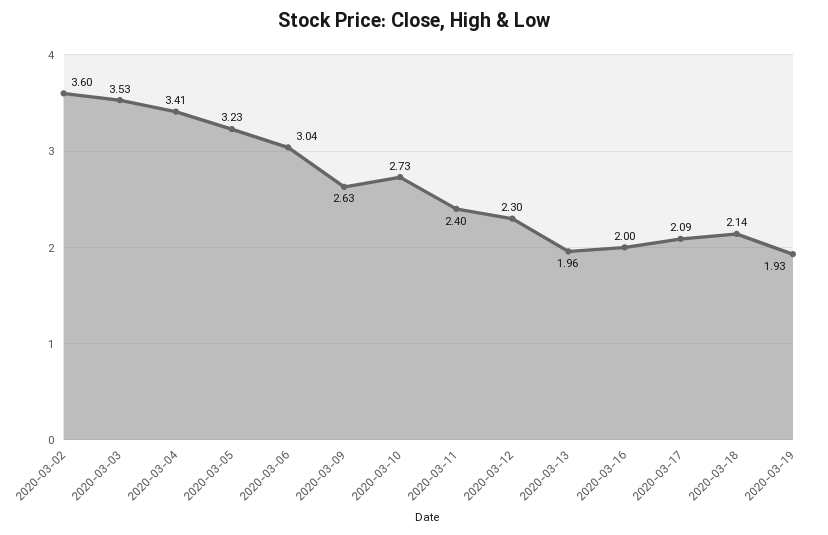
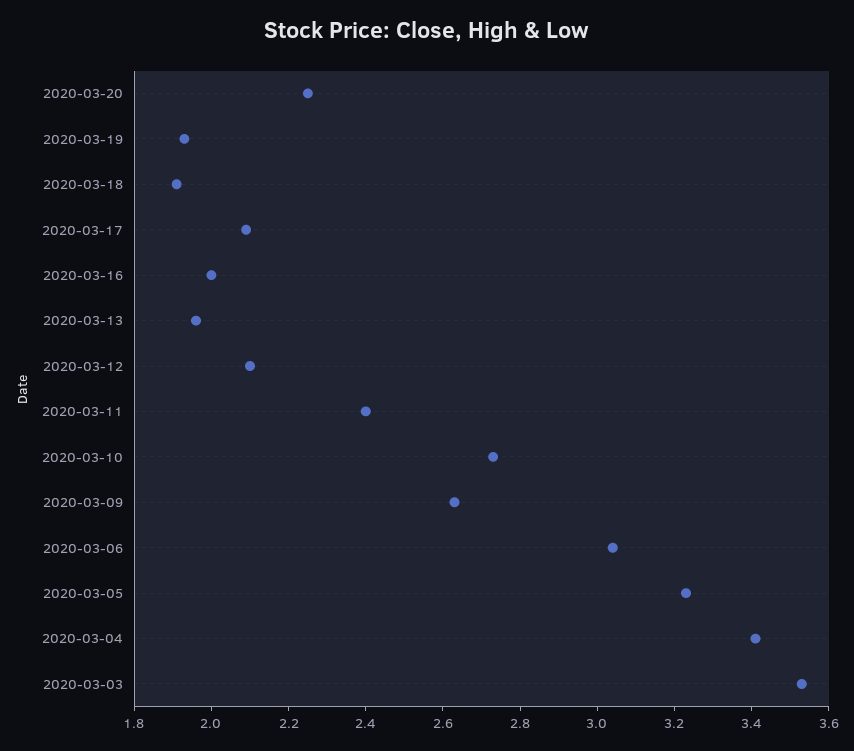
2020-03-02: 3.6 -> none
2020-03-12: 2.3 -> 2.1
2020-03-18: 2.14 -> 1.9
2020-03-20: none -> 2.25

